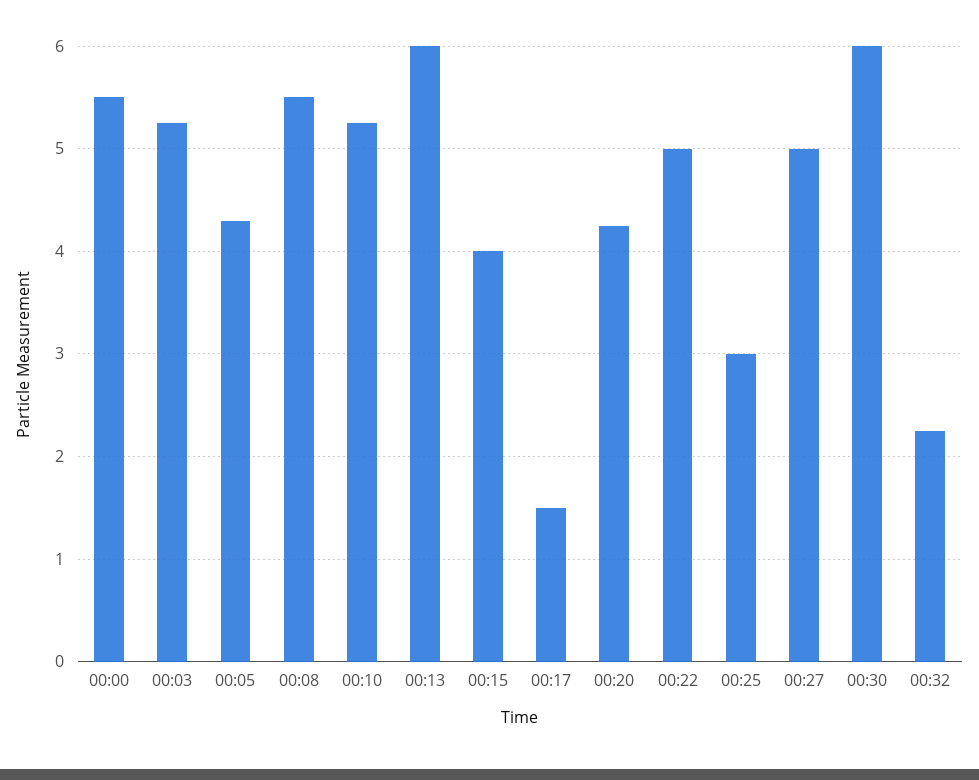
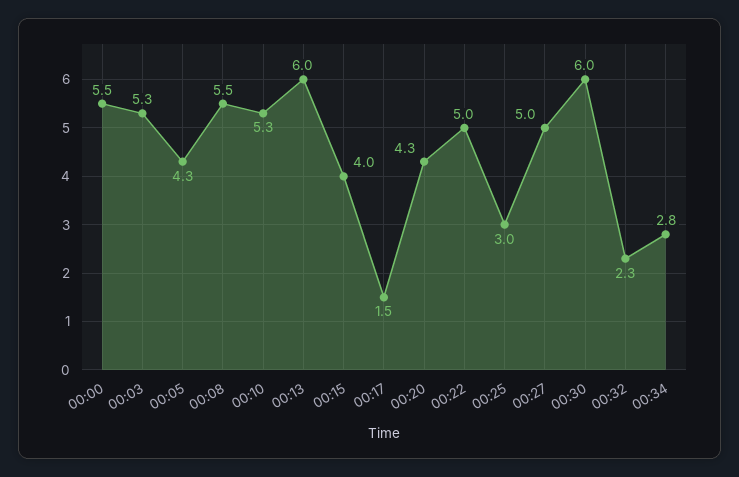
00:34: none -> 2.8

